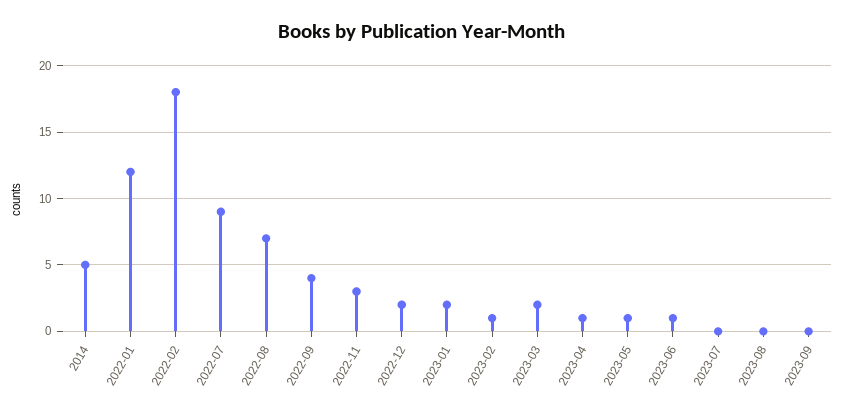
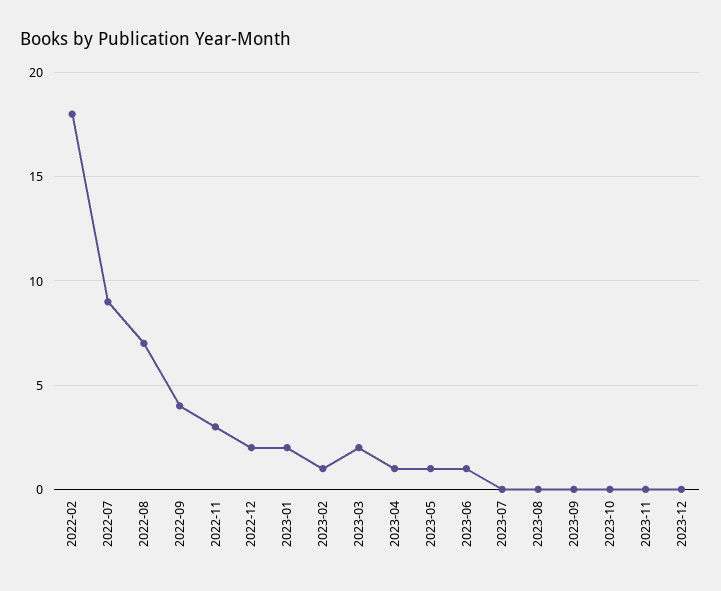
2014: 5 -> none
2022-01: 12 -> none
2023-10: none -> 0
2023-11: none -> 0
2023-12: none -> 0

